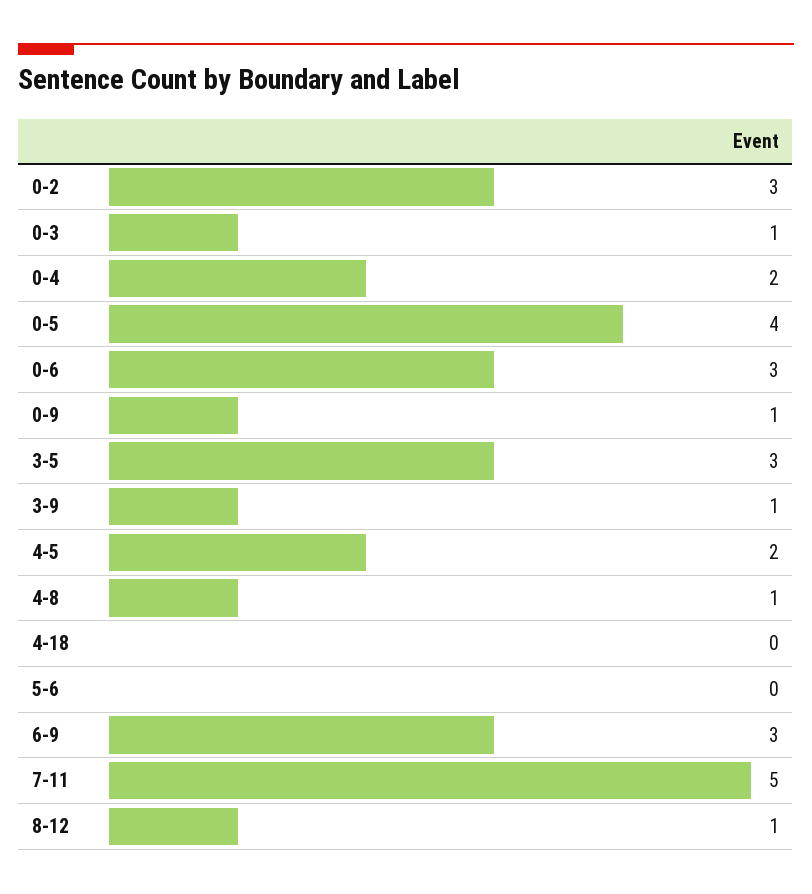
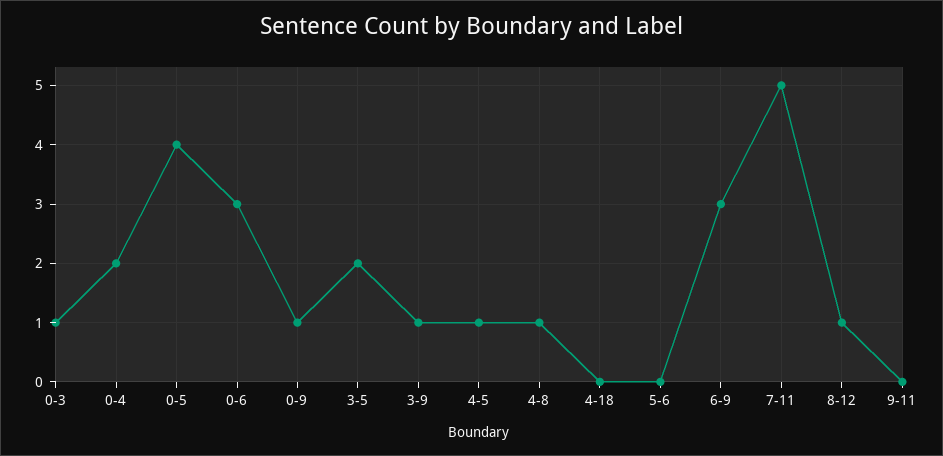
0-2: 3 -> none
3-5: 3 -> 2
4-5: 2 -> 1
9-11: none -> 0

